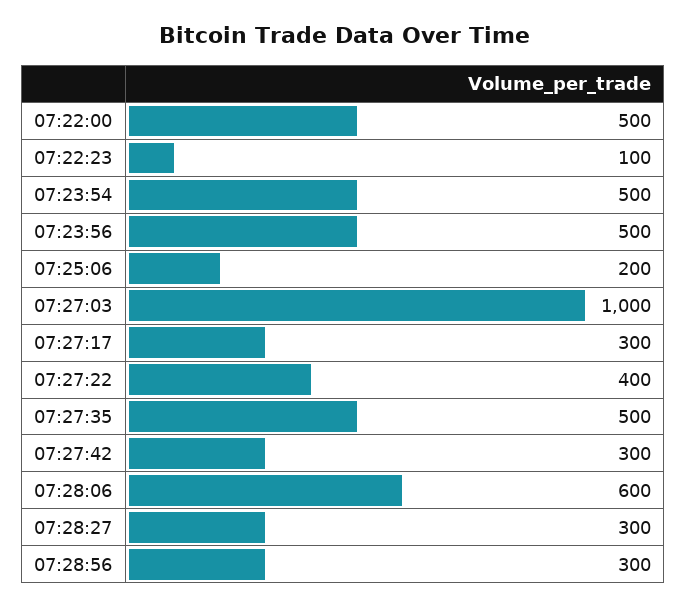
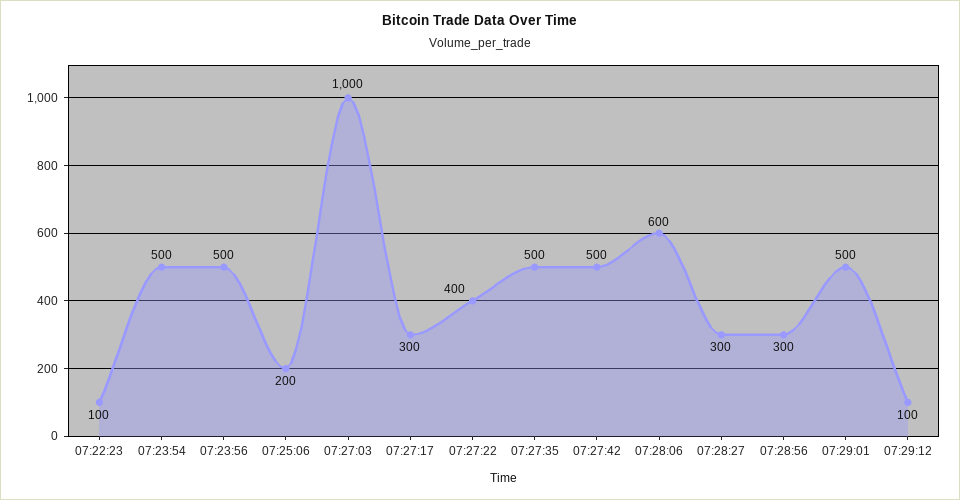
07:22:00: 500 -> none
07:27:42: 300 -> 500
07:29:01: none -> 500
07:29:12: none -> 100

